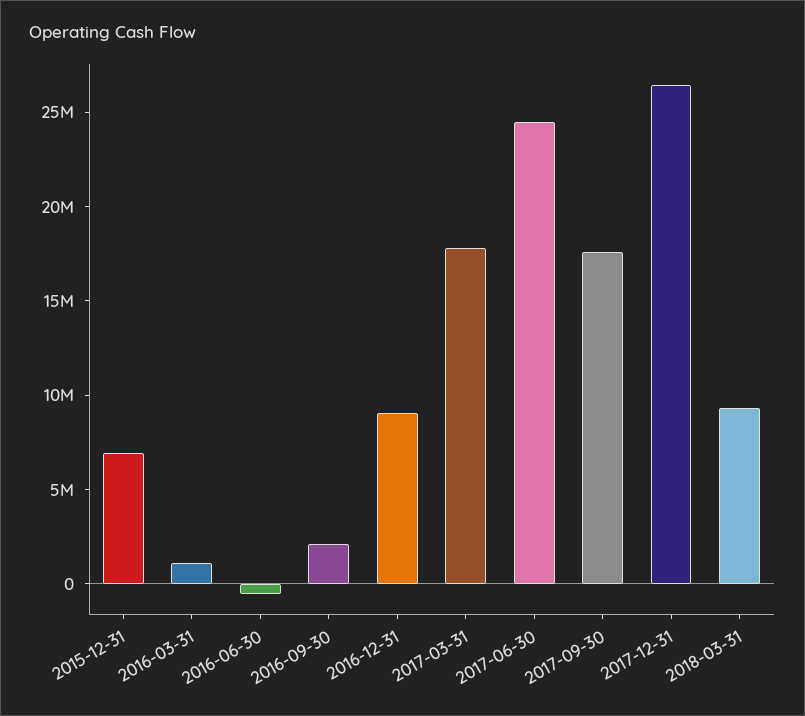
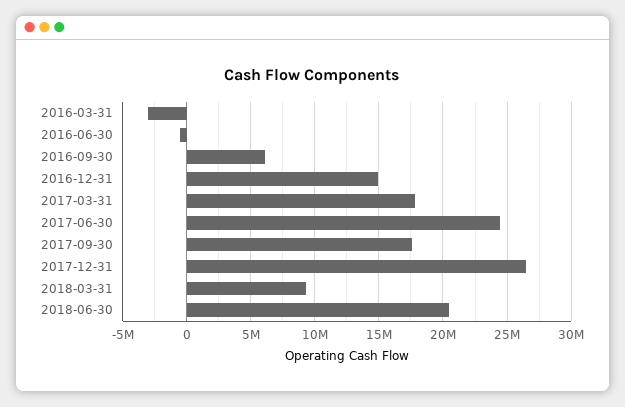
2015-12-31: 7000000 -> none
2016-03-31: 1000000 -> -3000000
2016-09-30: 2000000 -> 6000000
2016-12-31: 9000000 -> 15000000
2018-06-30: none -> 20500000

